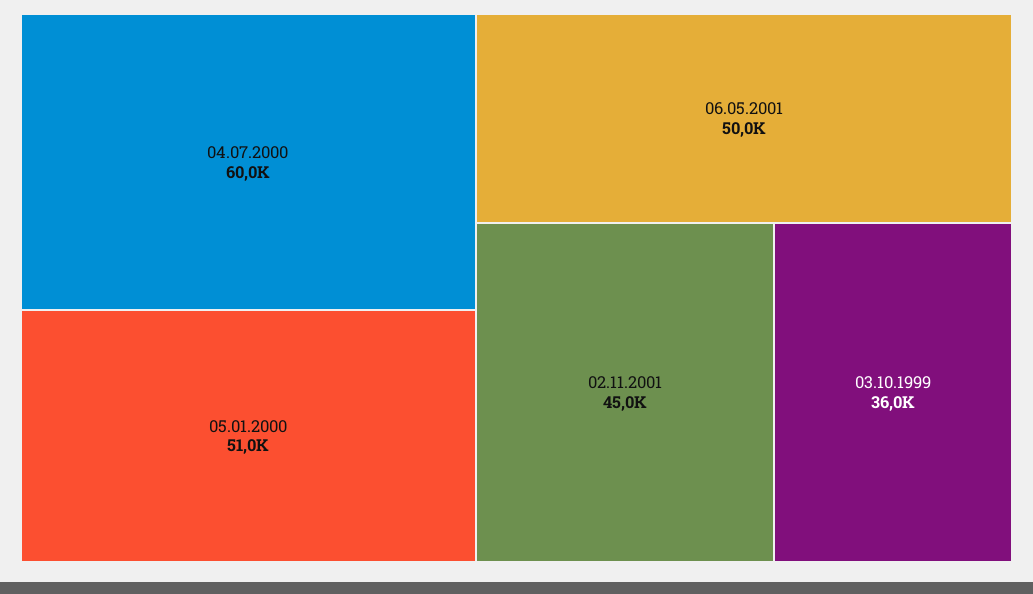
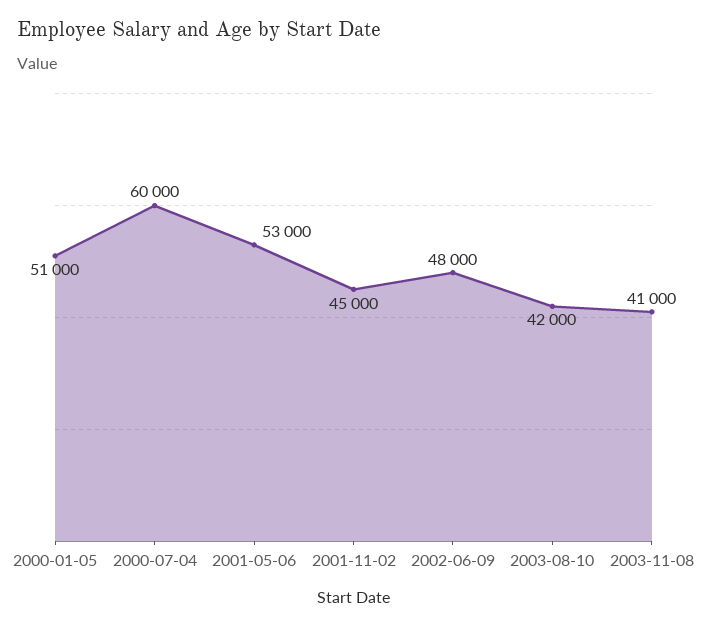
06.05.2001: 50000 -> 53000
03.10.1999: 36000 -> none
2002-06-09: none -> 48000
2003-08-10: none -> 42000
2003-11-08: none -> 41000

